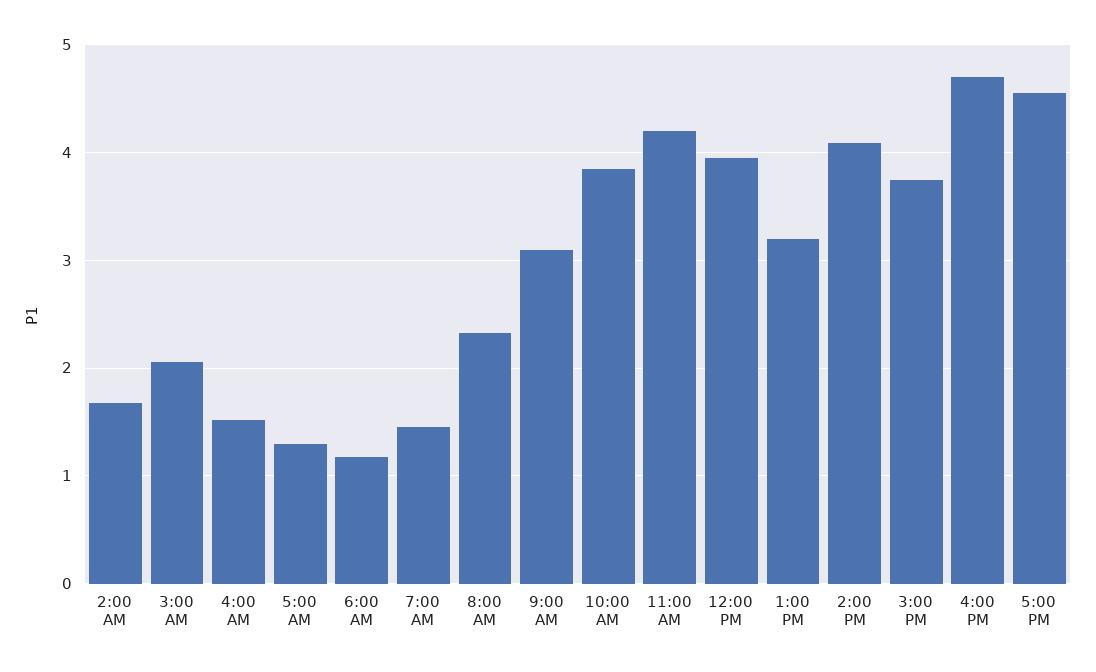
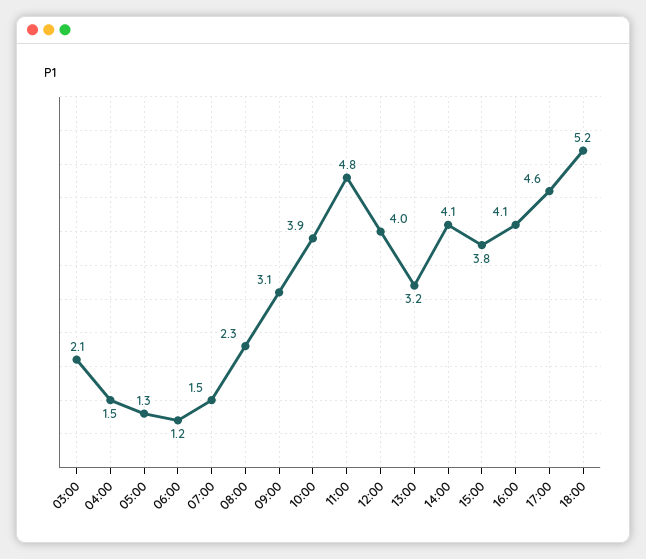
2:00 AM: 1.7 -> none
11:00 AM: 4.2 -> 4.8
4:00 PM: 4.7 -> 4.1
18:00: none -> 5.2

